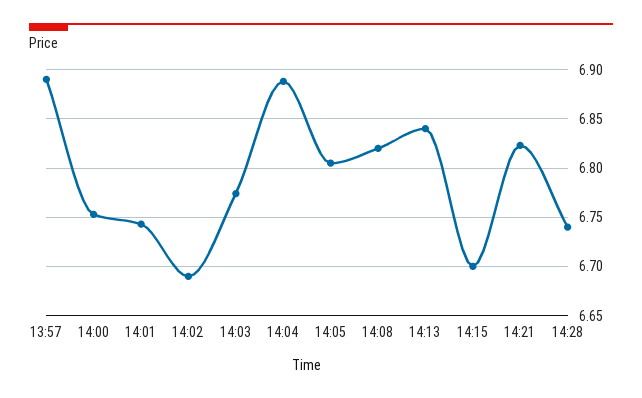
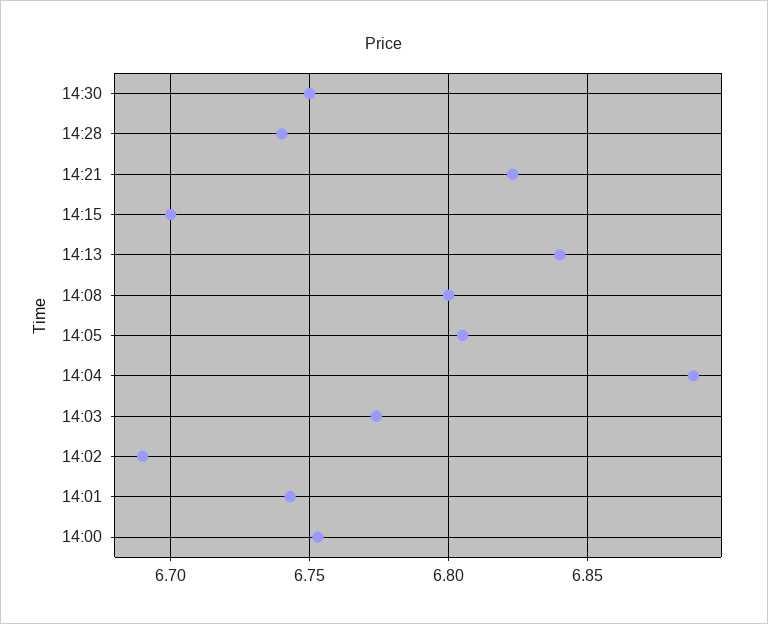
13:57: 6.89 -> none
14:08: 6.82 -> 6.8
14:30: none -> 6.75

